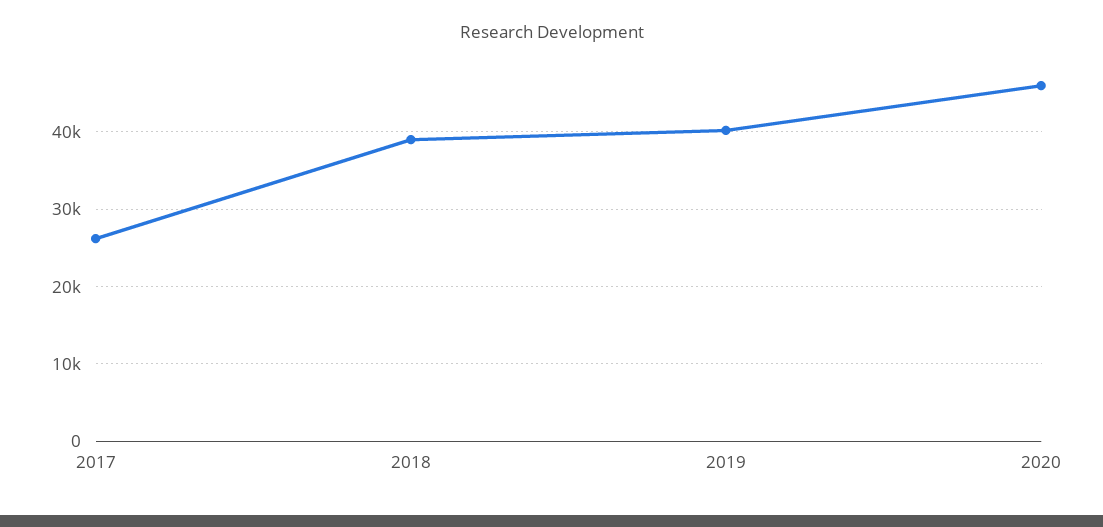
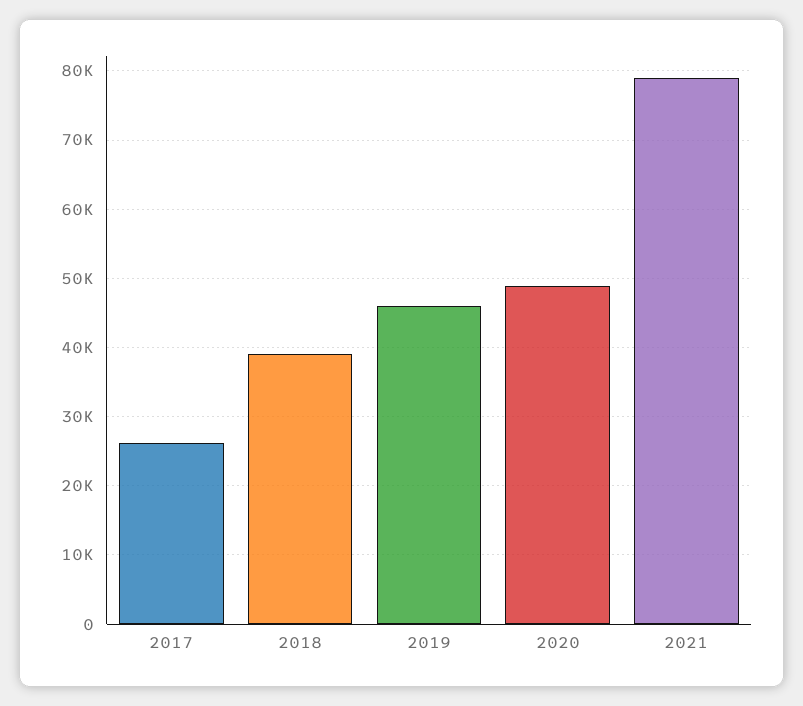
2019: 40000 -> 46000
2020: 46000 -> 49000
2021: none -> 79000

